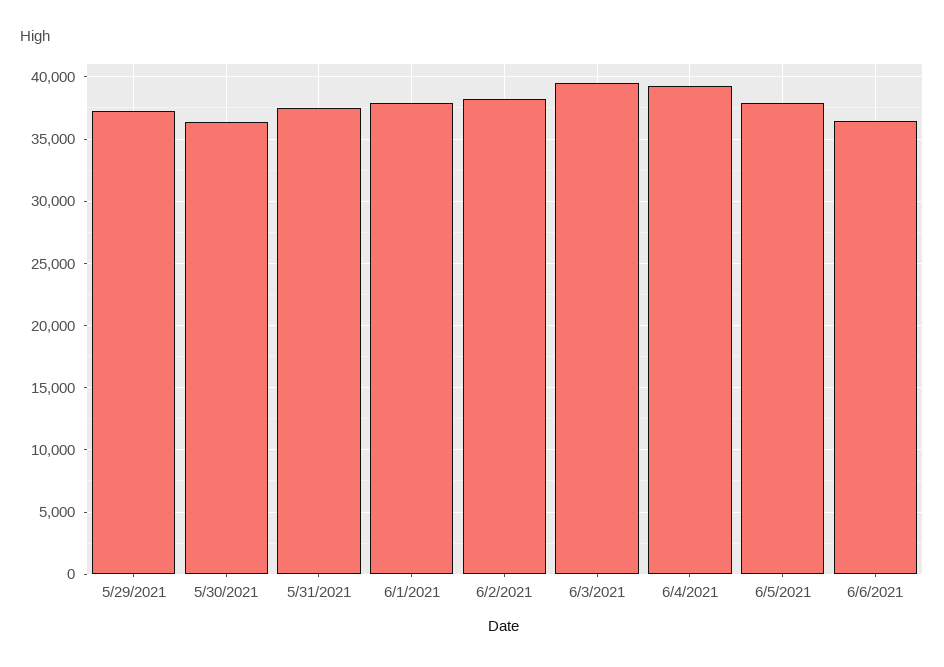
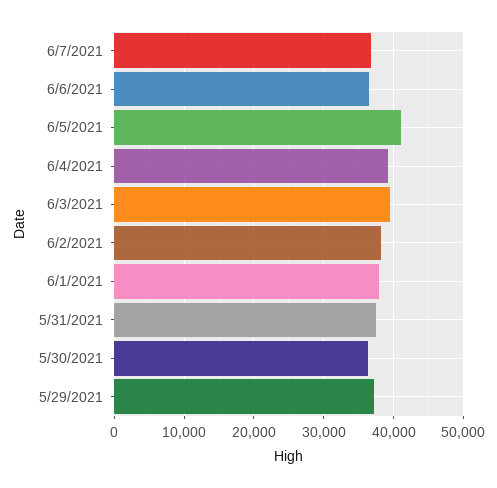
6/5/2021: 38000 -> 41000
6/7/2021: none -> 37000

